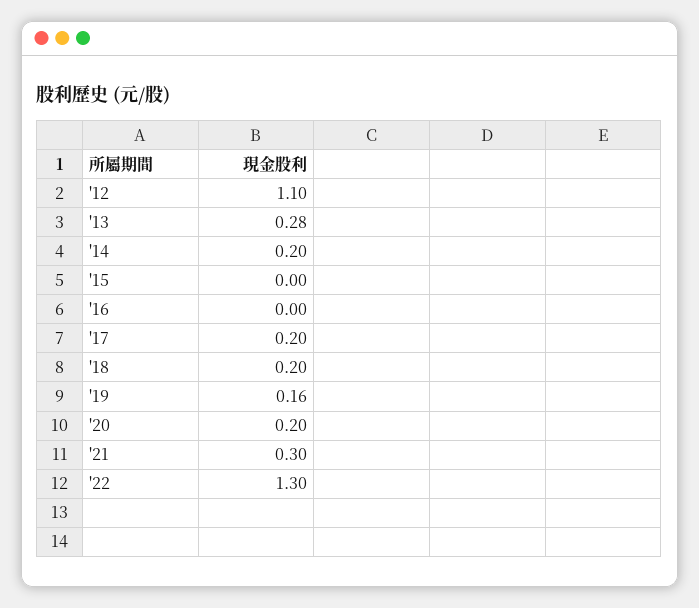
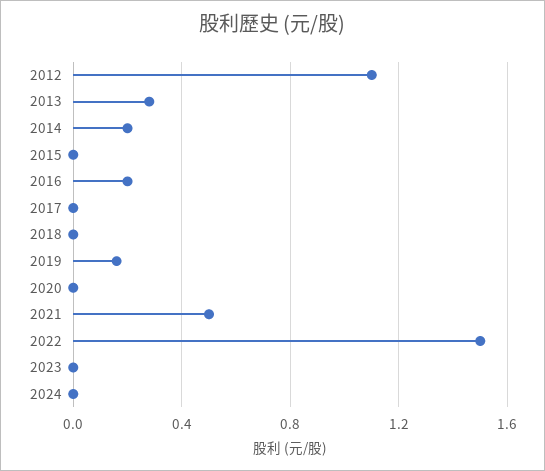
'16: 0 -> 0.2
'17: 0.2 -> 0
'18: 0.2 -> 0
'20: 0.2 -> 0
'21: 0.3 -> 0.5
'22: 1.3 -> 1.5
2023: none -> 0
2024: none -> 0

